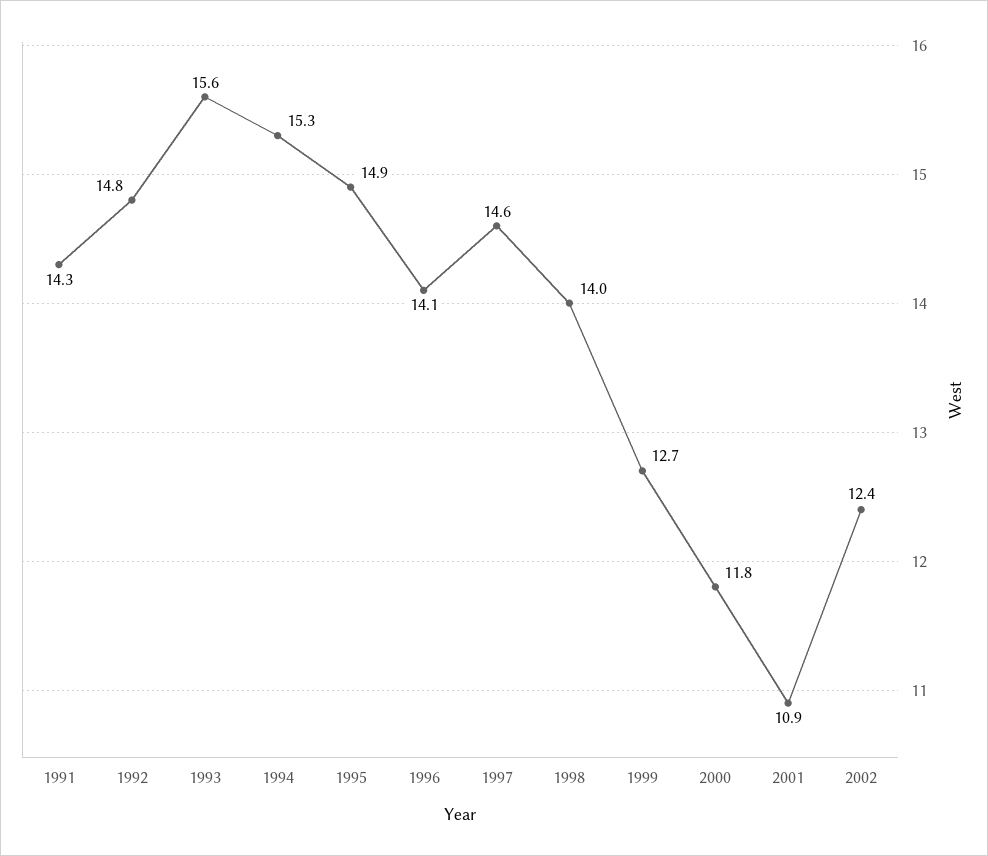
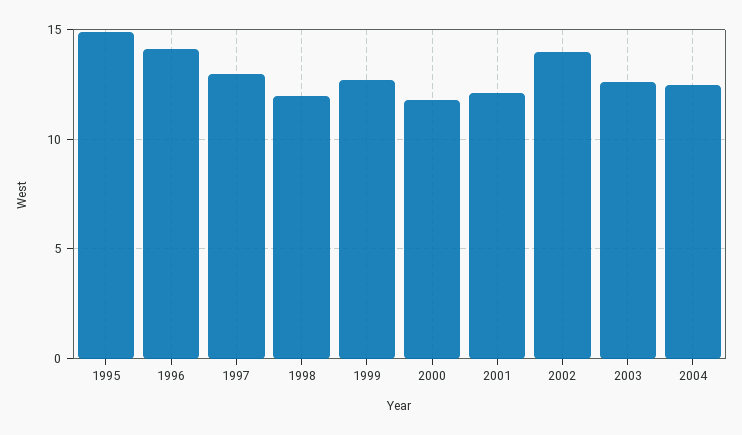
1991: 14.3 -> none
1992: 14.8 -> none
1993: 15.6 -> none
1994: 15.3 -> none
1997: 14.6 -> 13
1998: 14 -> 12
2001: 10.9 -> 12
2002: 12.4 -> 14
2003: none -> 12.5
2004: none -> 12.5

